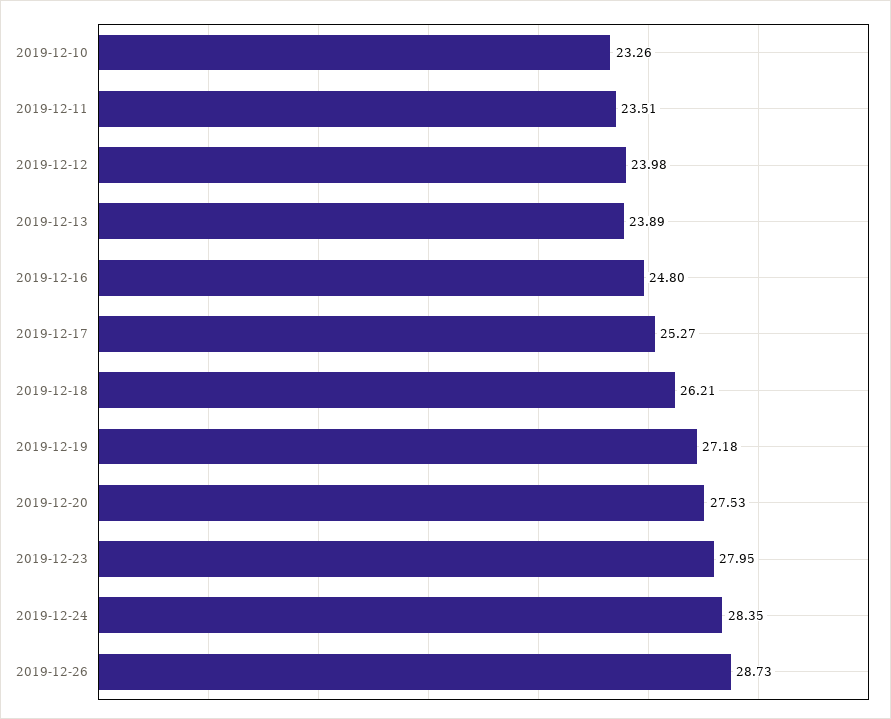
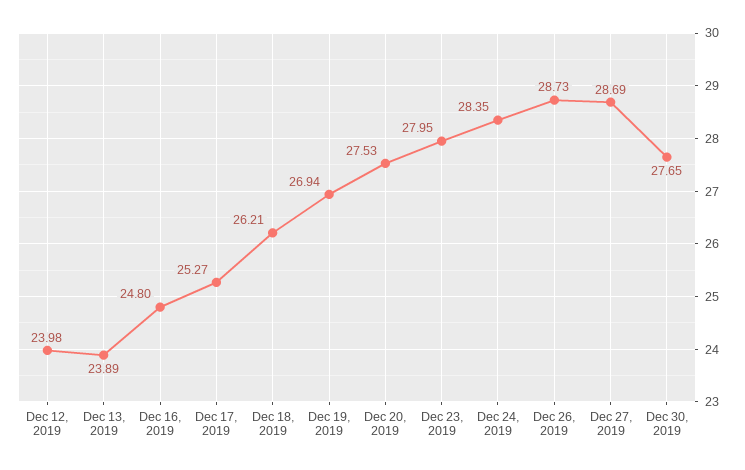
2019-12-10: 23.26 -> none
2019-12-11: 23.51 -> none
2019-12-19: 27.18 -> 26.94
Dec 27, 2019: none -> 28.69
Dec 30, 2019: none -> 27.65

